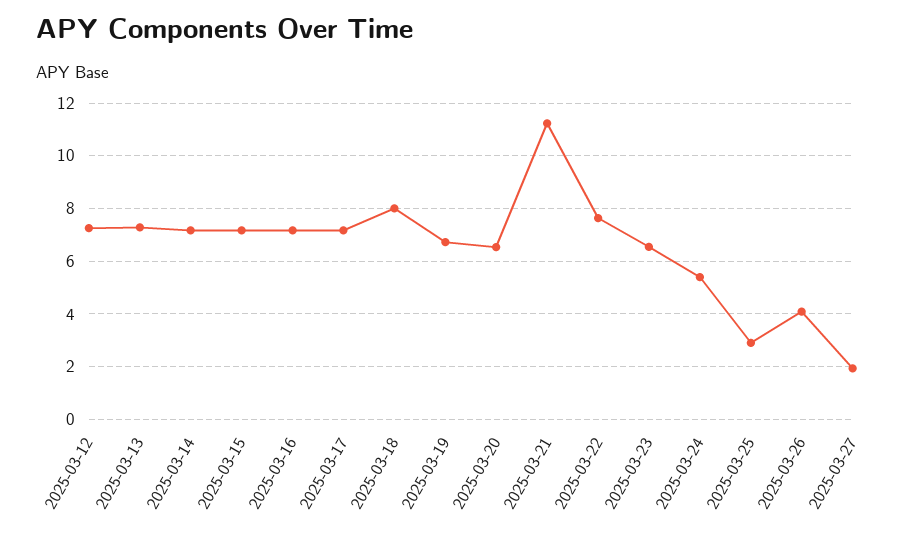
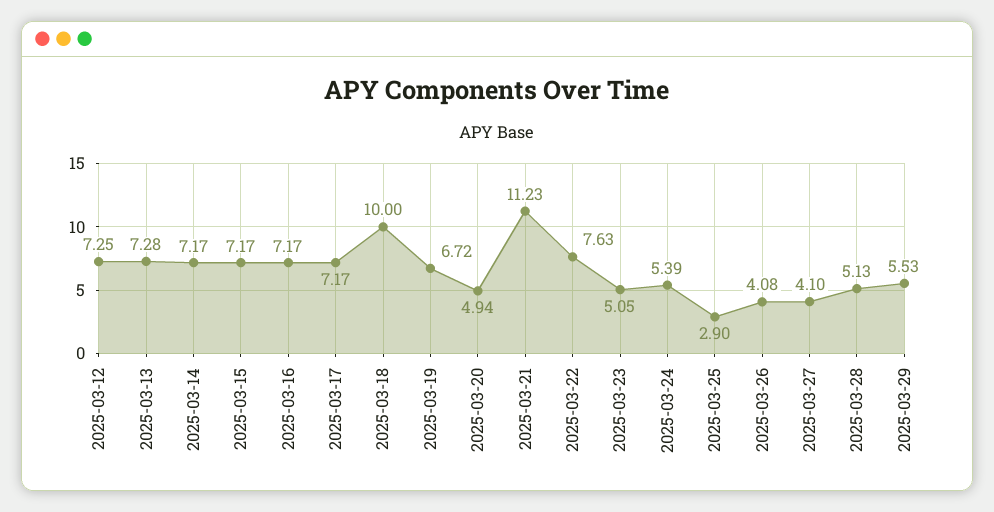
2025-03-18: 8 -> 10
2025-03-20: 6.5 -> 4.94
2025-03-23: 6.5 -> 5.05
2025-03-27: 2 -> 4.1
2025-03-28: none -> 5.13
2025-03-29: none -> 5.53

